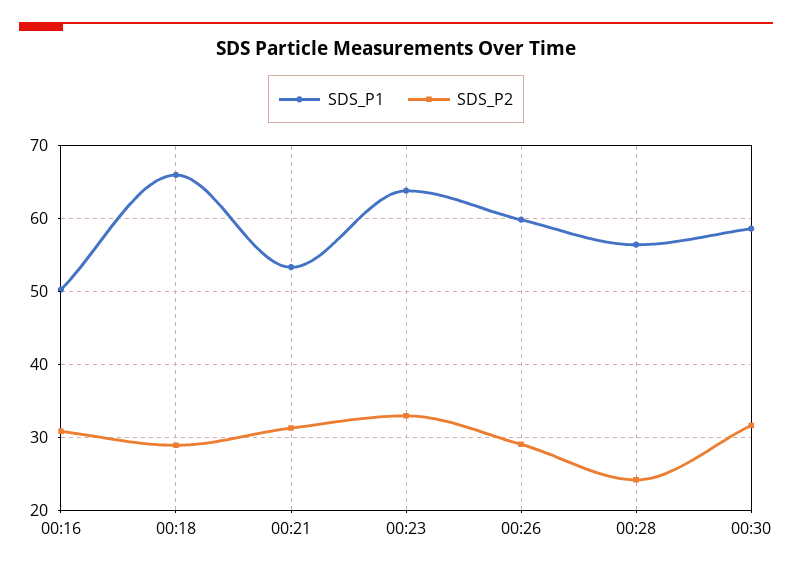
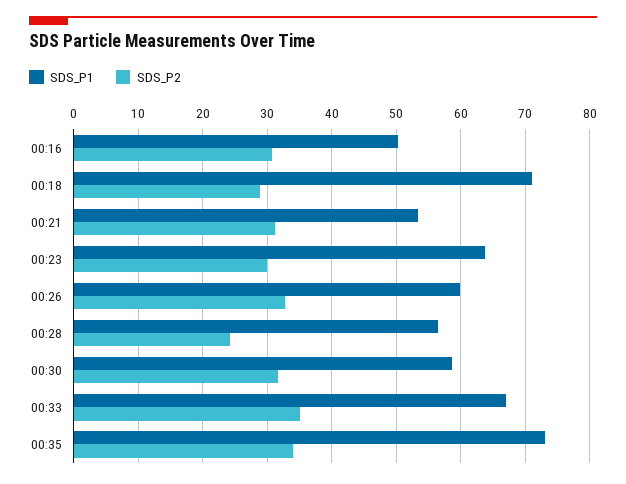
SDS_P1, 00:18: 66 -> 71
SDS_P2, 00:23: 33 -> 30
SDS_P2, 00:26: 29 -> 33
SDS_P1, 00:33: none -> 67
SDS_P2, 00:33: none -> 35
SDS_P1, 00:35: none -> 73
SDS_P2, 00:35: none -> 34

